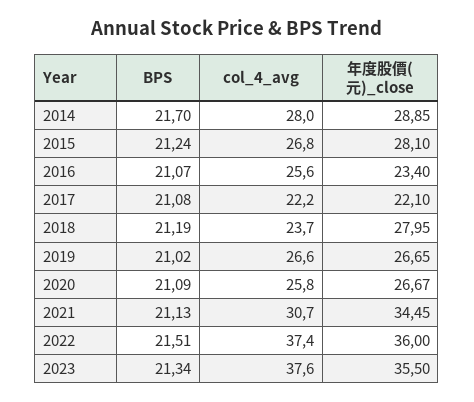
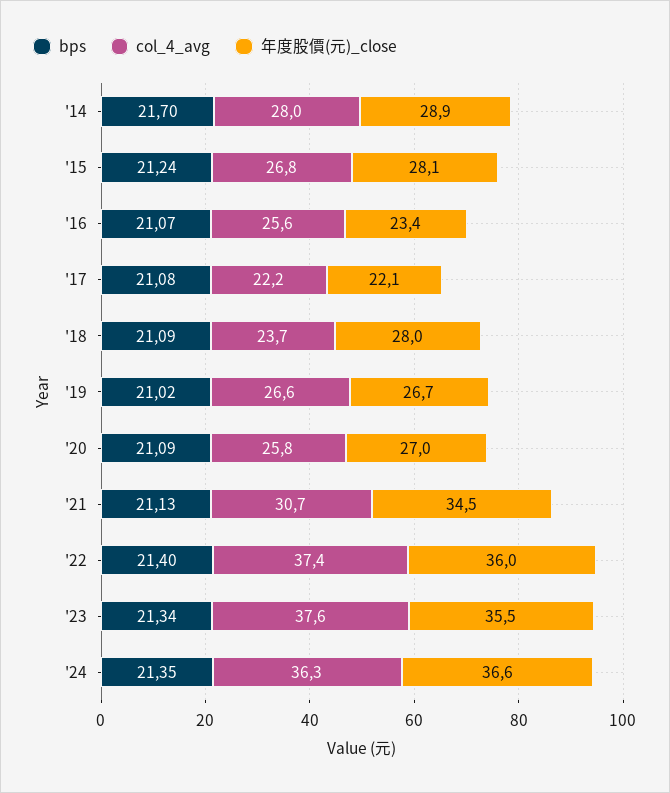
BPS, 2018: 21.19 -> 21.09
年度股價(元)_close, 2020: 26.67 -> 27
BPS, 2022: 21.51 -> 21.4
BPS, '24: none -> 21.35
col_4_avg, '24: none -> 36.3
年度股價(元)_close, '24: none -> 36.6

